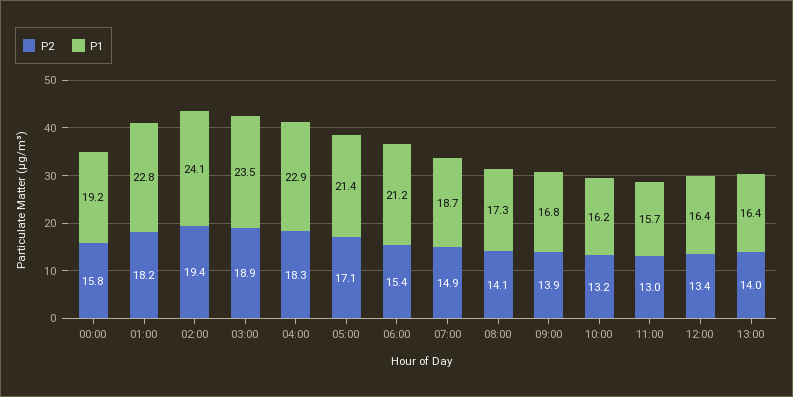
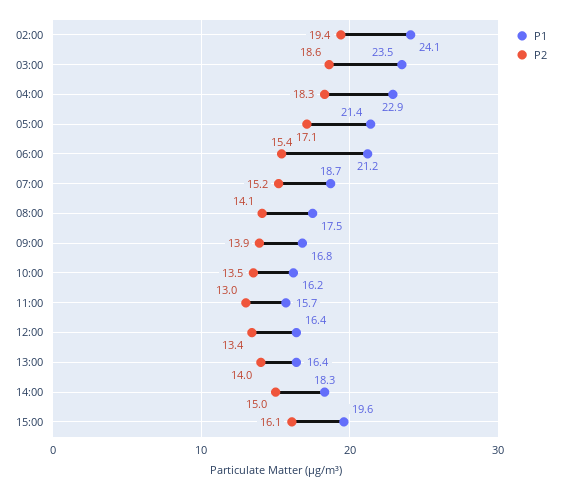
P2, 00:00: 15.8 -> none
P1, 00:00: 19.2 -> none
P2, 01:00: 18.2 -> none
P1, 01:00: 22.8 -> none
P2, 03:00: 18.9 -> 18.6
P2, 07:00: 14.9 -> 15.2
P1, 08:00: 17.3 -> 17.5
P2, 10:00: 13.2 -> 13.5
P1, 14:00: none -> 18.3
P2, 14:00: none -> 15
P1, 15:00: none -> 19.6
P2, 15:00: none -> 16.1

